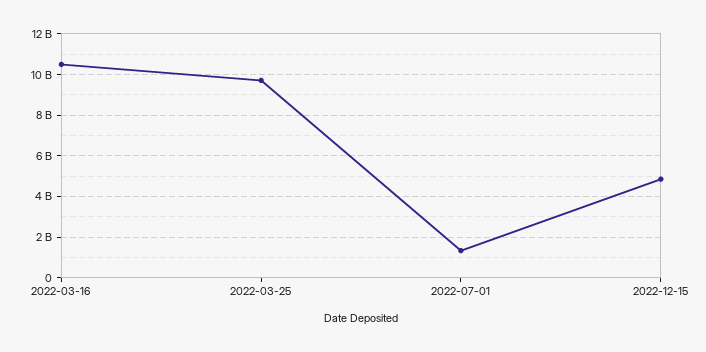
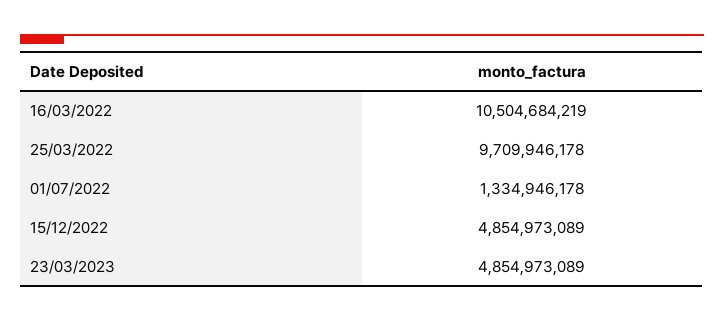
23/03/2023: none -> 4854973089

